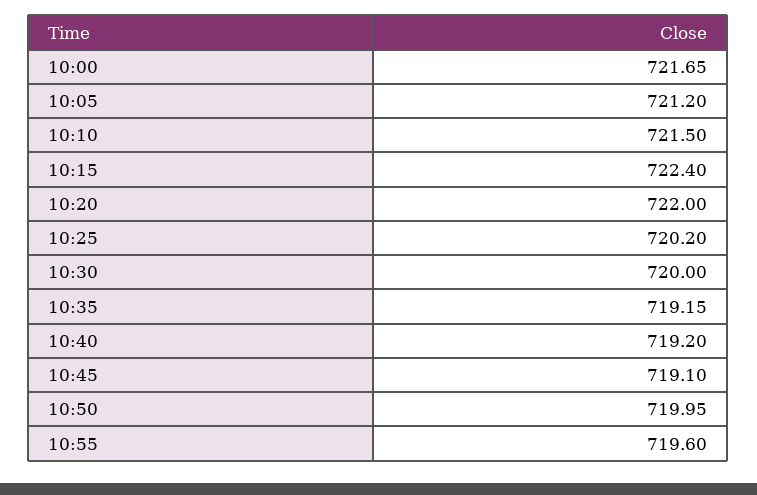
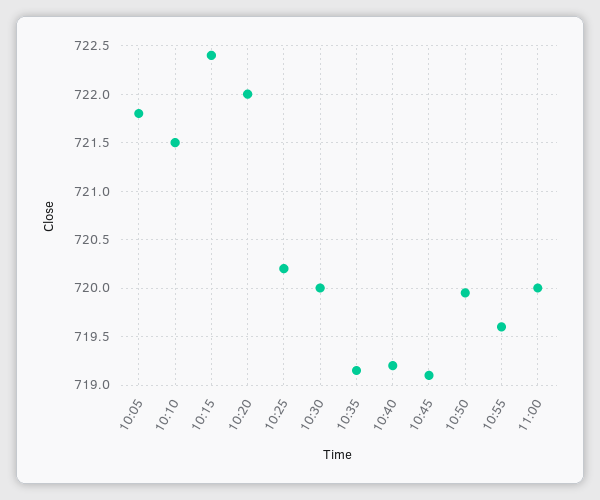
10:00: 721.65 -> none
10:05: 721.2 -> 721.8
11:00: none -> 720

